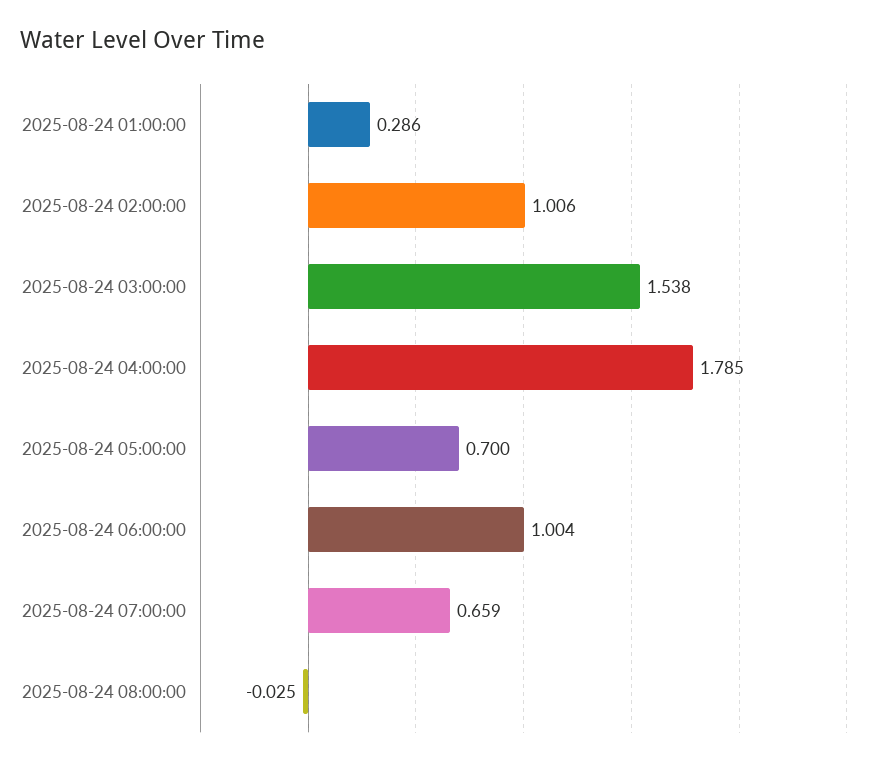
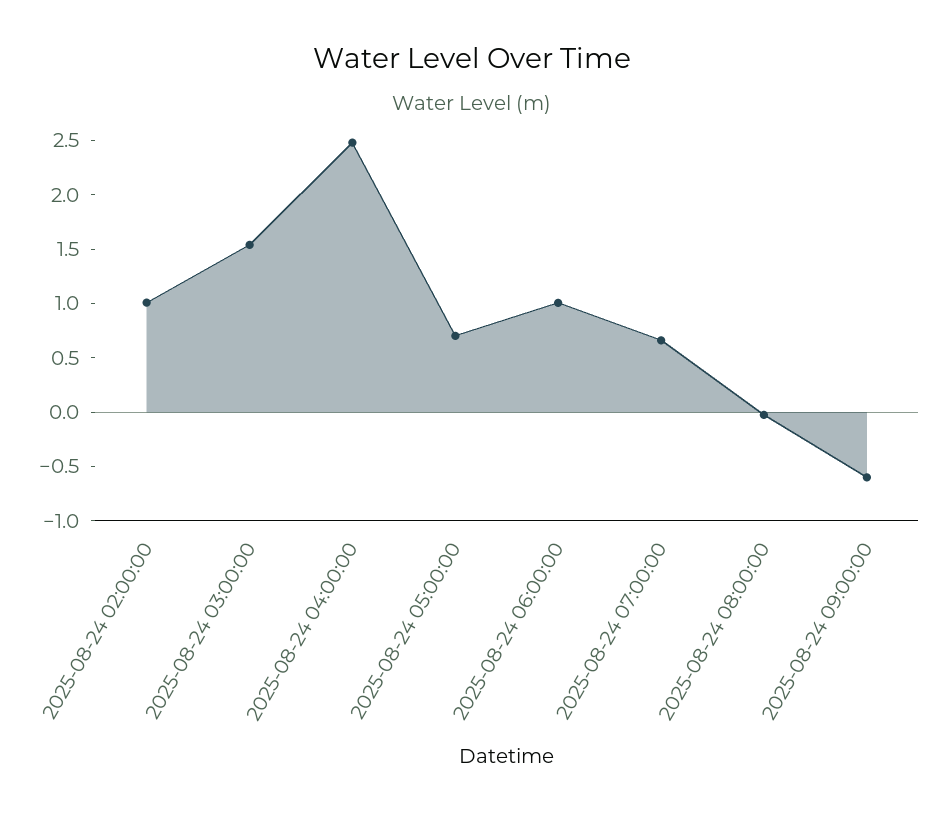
2025-08-24 01:00:00: 0.286 -> none
2025-08-24 04:00:00: 1.785 -> 2.5
2025-08-24 09:00:00: none -> -0.6

